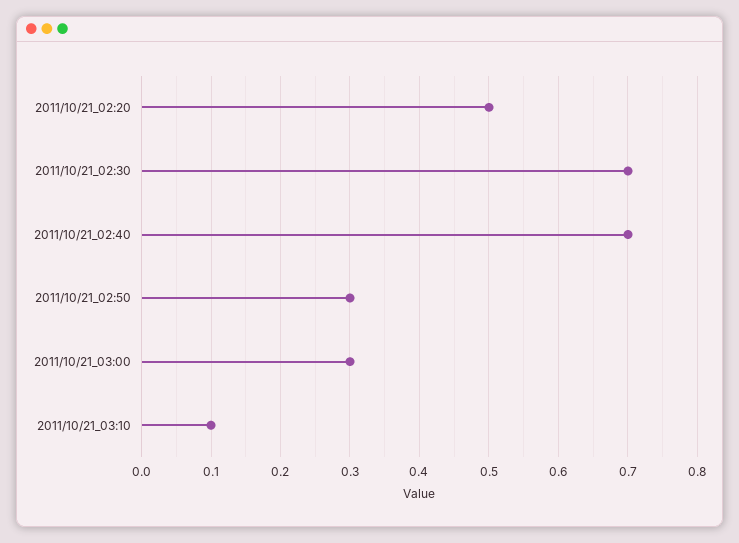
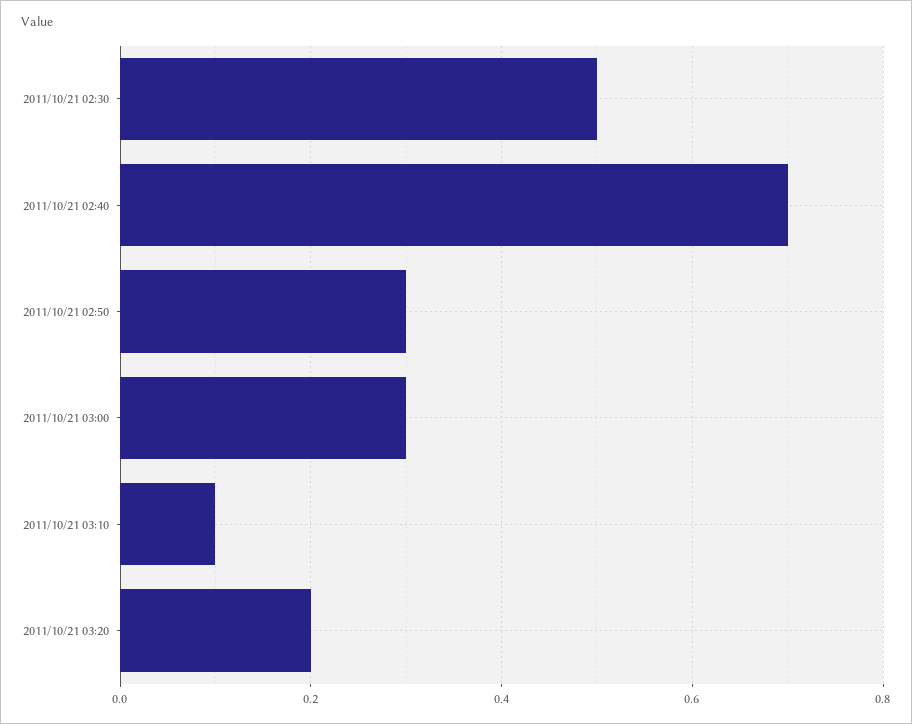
2011/10/21_02:20: 0.5 -> none
2011/10/21_02:30: 0.7 -> 0.5
2011/10/21 03:20: none -> 0.2

